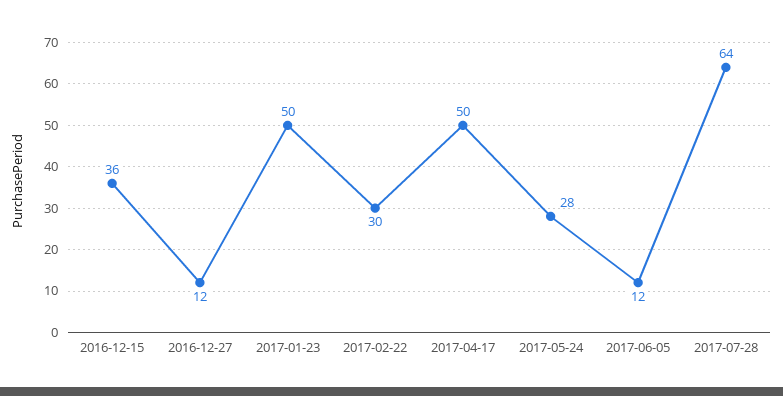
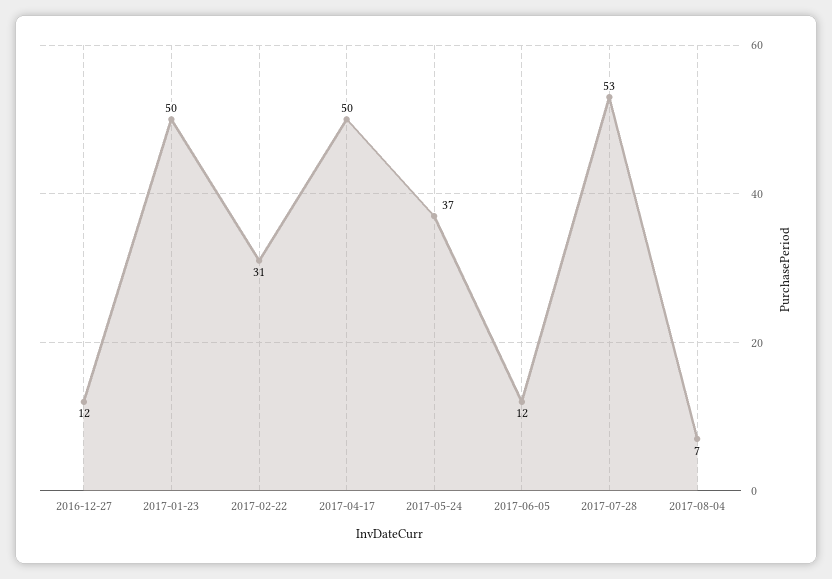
2016-12-15: 36 -> none
2017-02-22: 30 -> 31
2017-05-24: 28 -> 37
2017-07-28: 64 -> 53
2017-08-04: none -> 7

